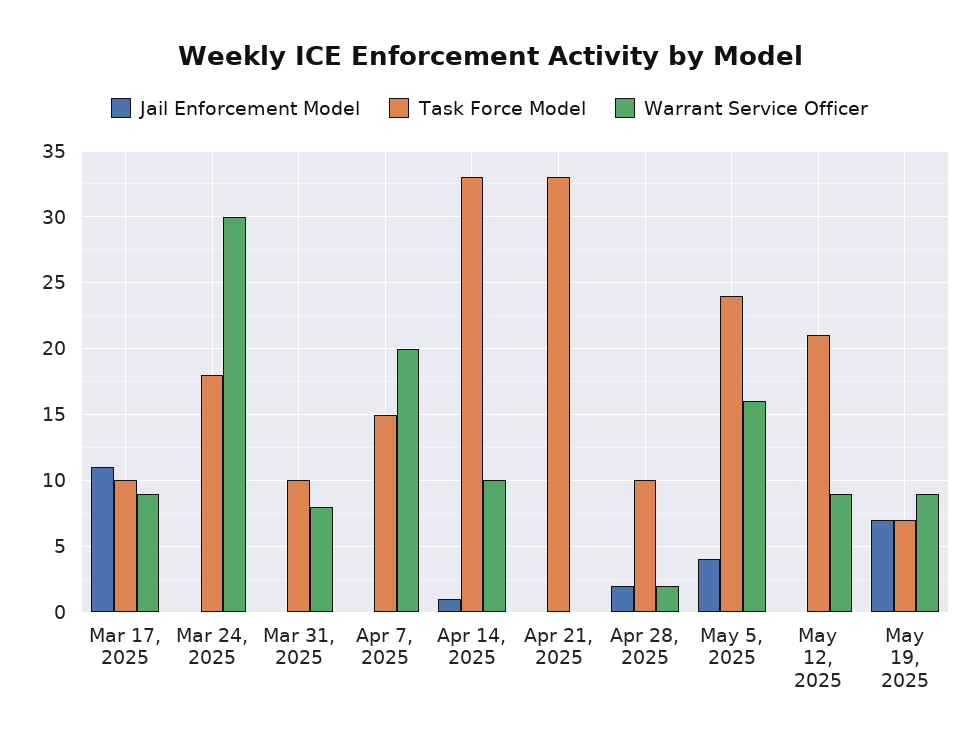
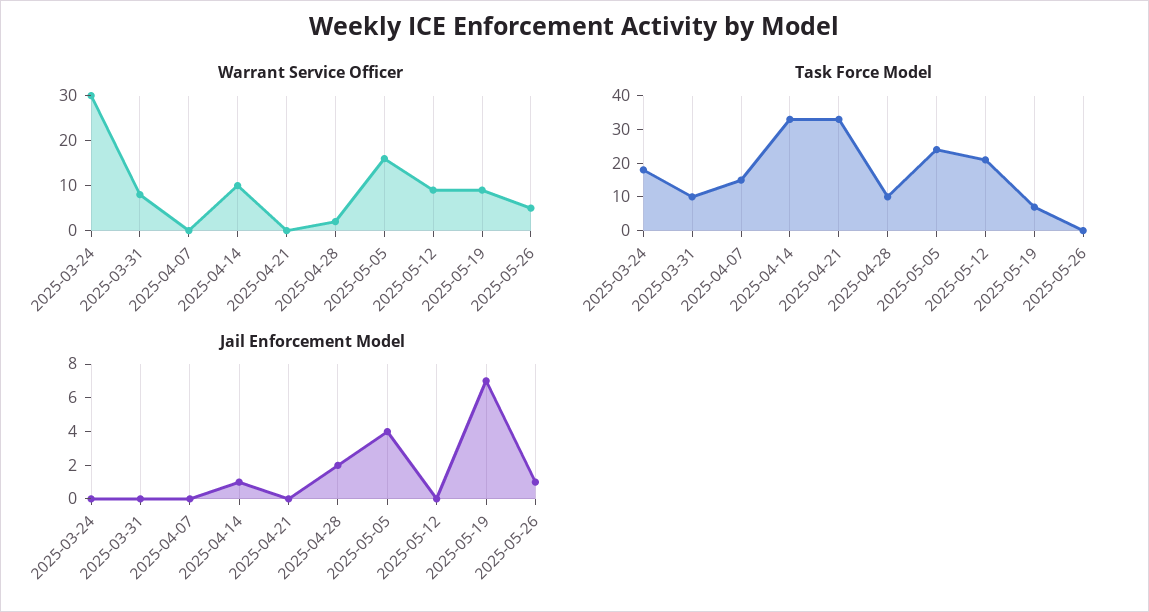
Jail Enforcement Model, Mar 17, 2025: 11 -> none
Task Force Model, Mar 17, 2025: 10 -> none
Warrant Service Officer, Mar 17, 2025: 9 -> none
Warrant Service Officer, Apr 7, 2025: 20 -> 0
Warrant Service Officer, 2025-05-26: none -> 5
Task Force Model, 2025-05-26: none -> 0
Jail Enforcement Model, 2025-05-26: none -> 1

